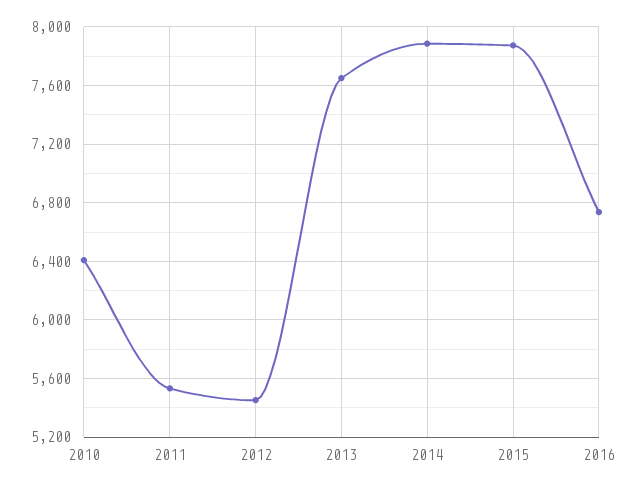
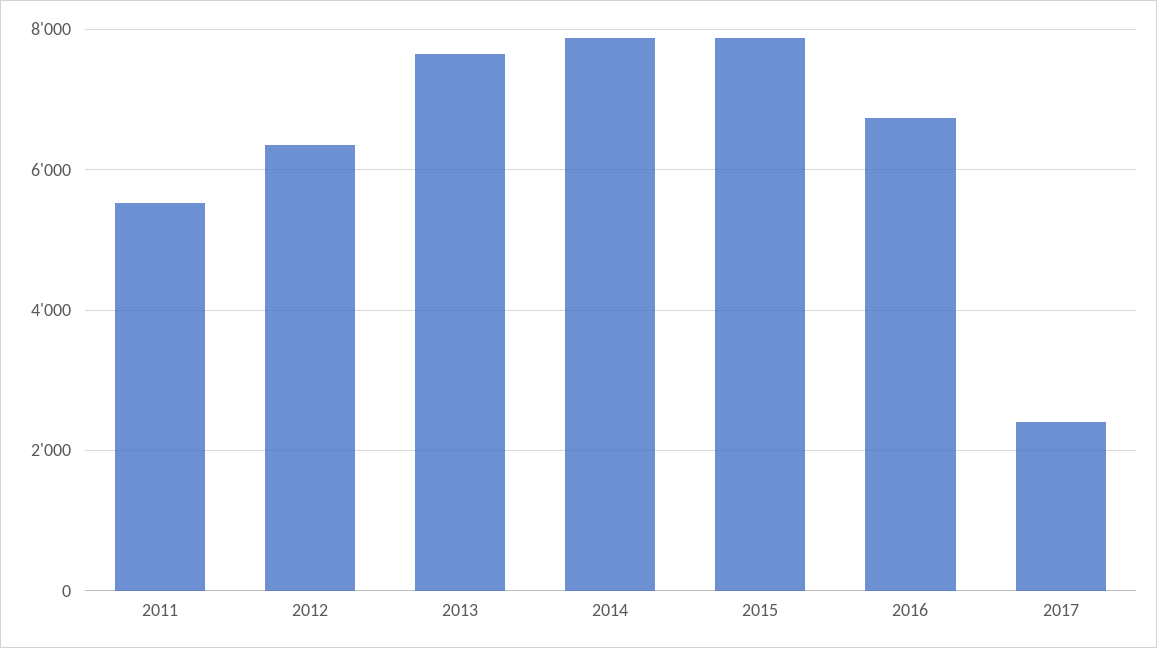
2010: 6400 -> none
2012: 5450 -> 6400
2017: none -> 2400

